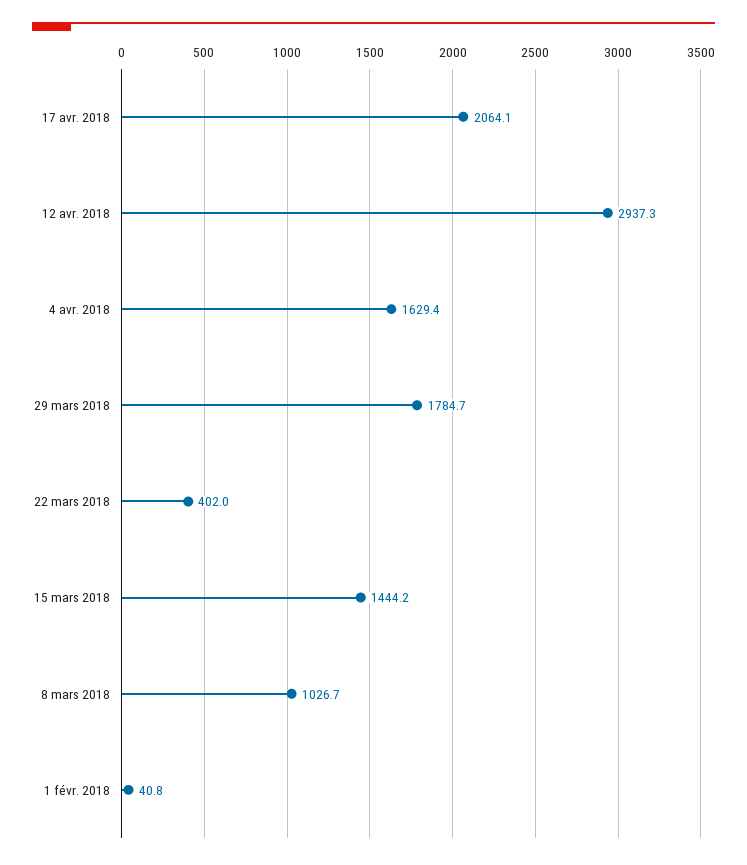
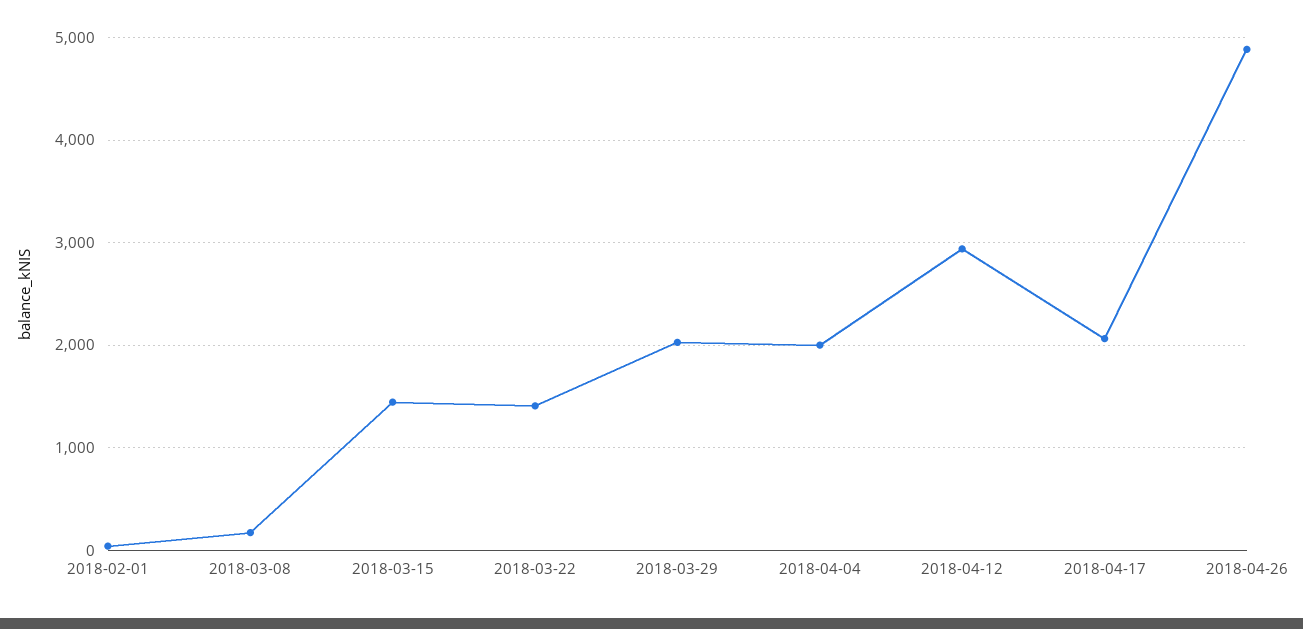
4 avr. 2018: 1629.4 -> 2000
29 mars 2018: 1784.7 -> 2000
22 mars 2018: 402 -> 1400
8 mars 2018: 1026.7 -> 200
2018-04-26: none -> 4900

